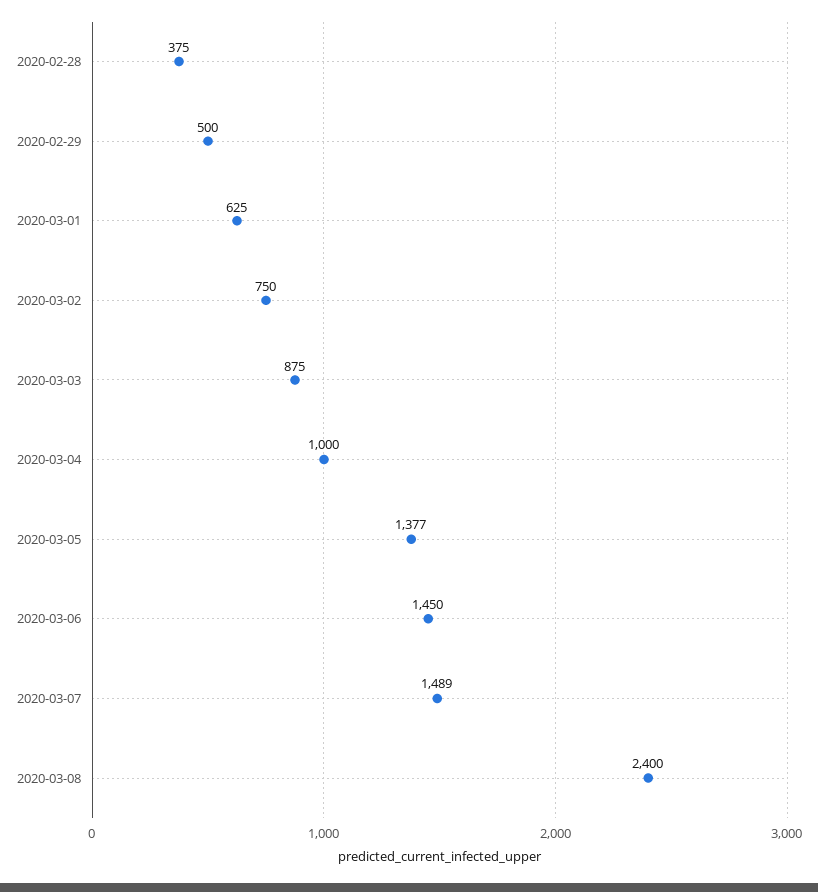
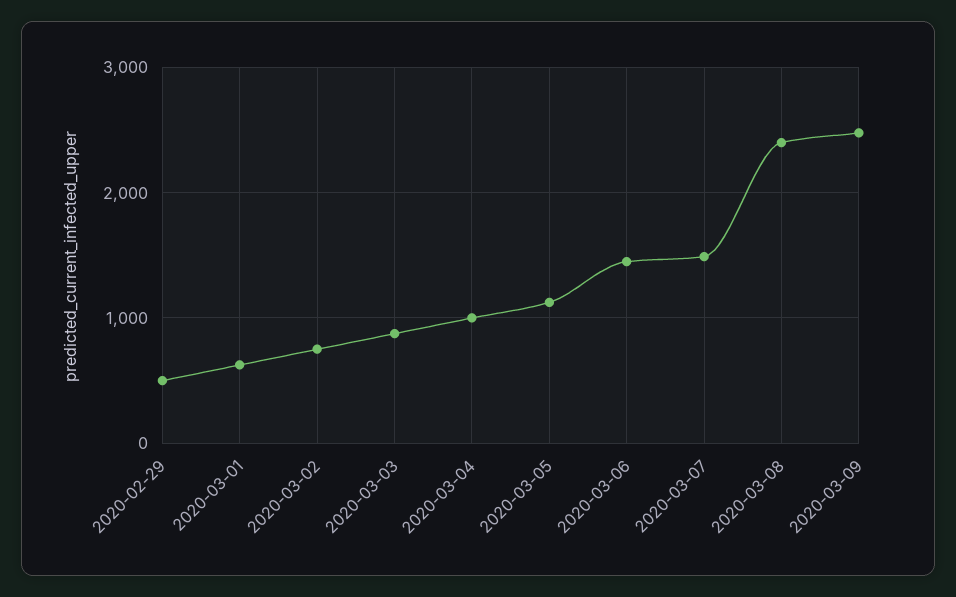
2020-02-28: 375 -> none
2020-03-05: 1377 -> 1100
2020-03-09: none -> 2500

